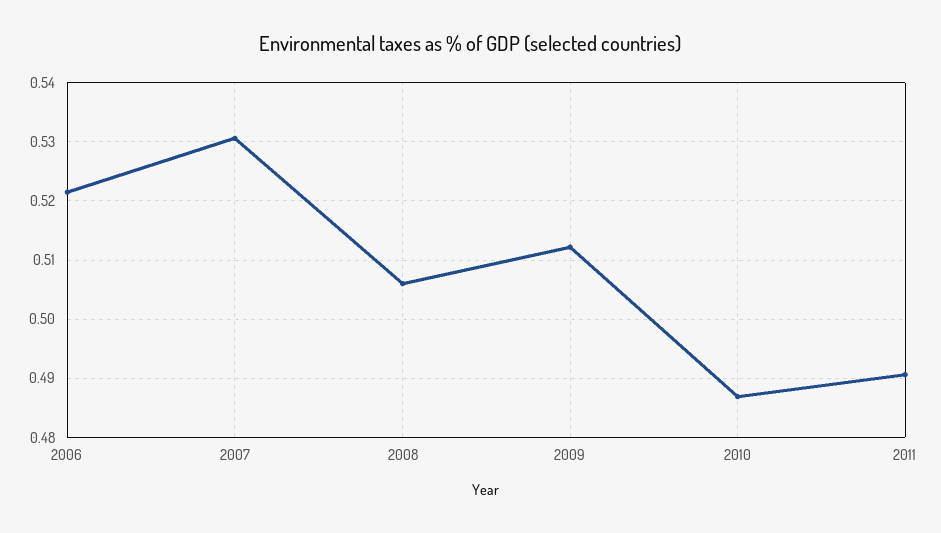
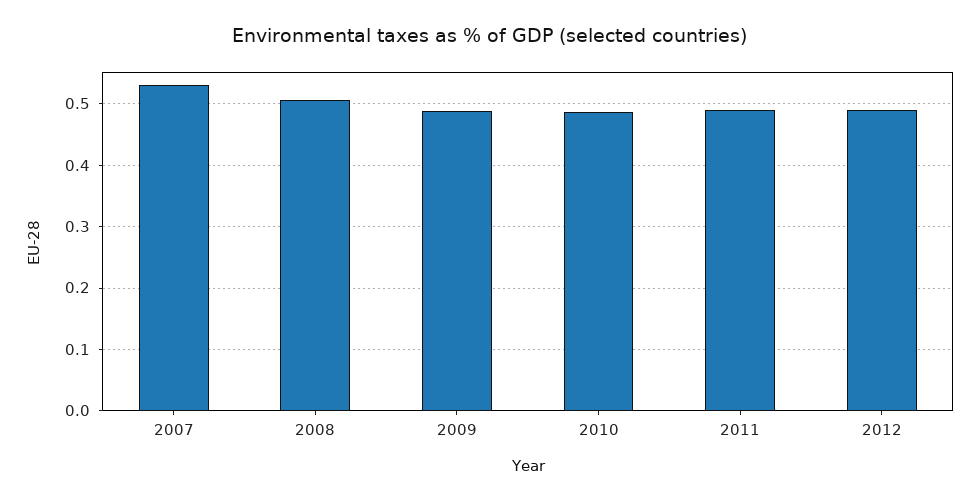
2006: 0.522 -> none
2009: 0.512 -> 0.49
2012: none -> 0.49

